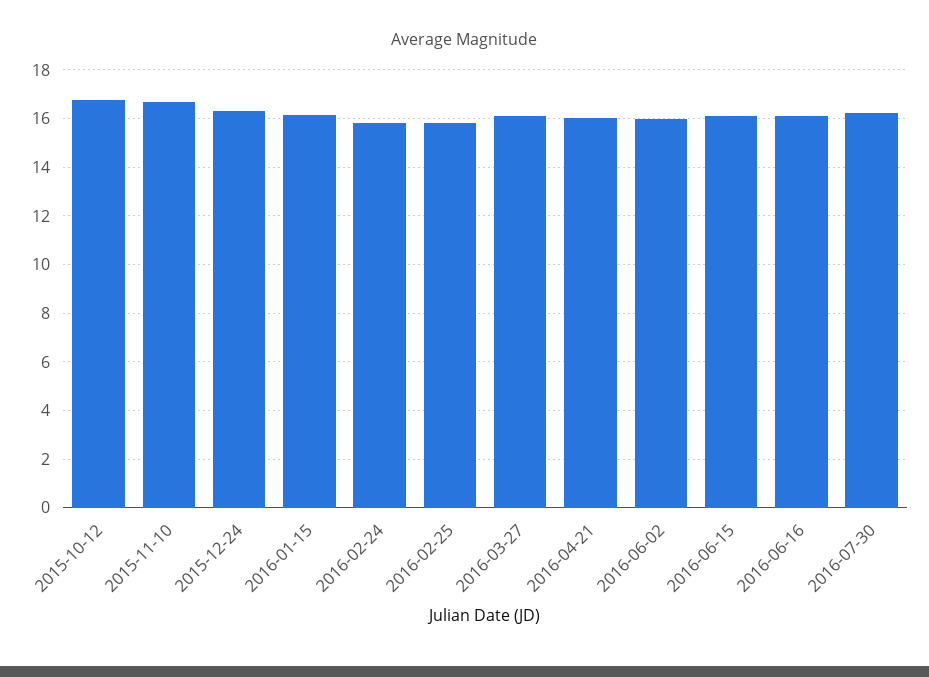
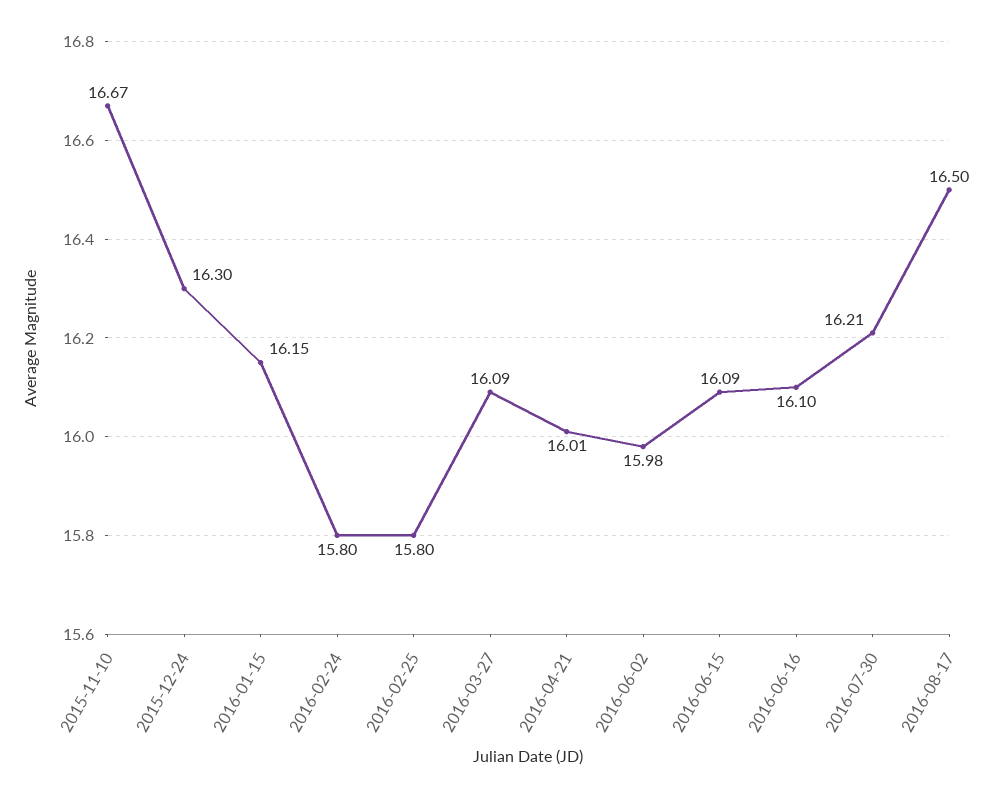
2015-10-12: 16.75 -> none
2016-08-17: none -> 16.5

